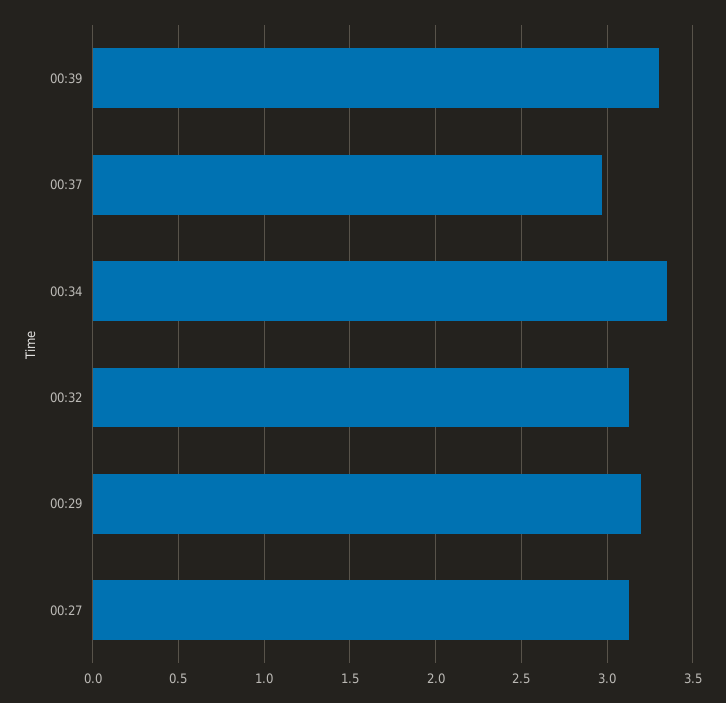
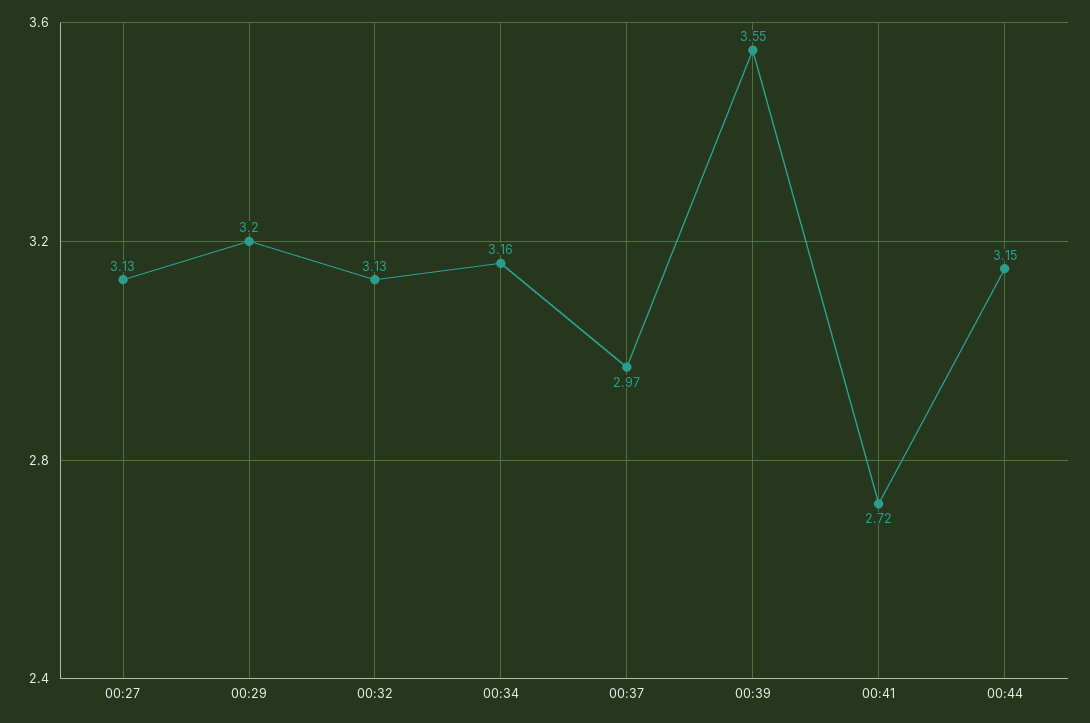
00:39: 3.3 -> 3.55
00:34: 3.35 -> 3.16
00:41: none -> 2.72
00:44: none -> 3.15

